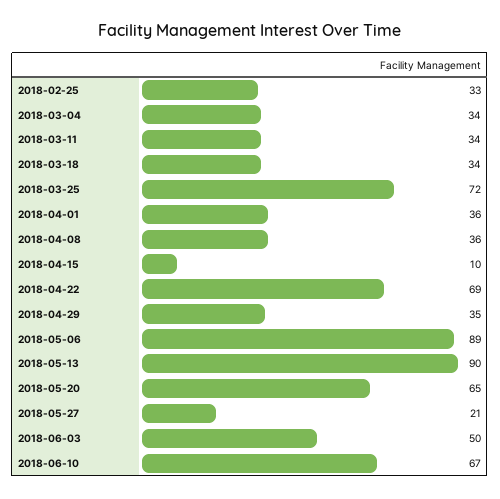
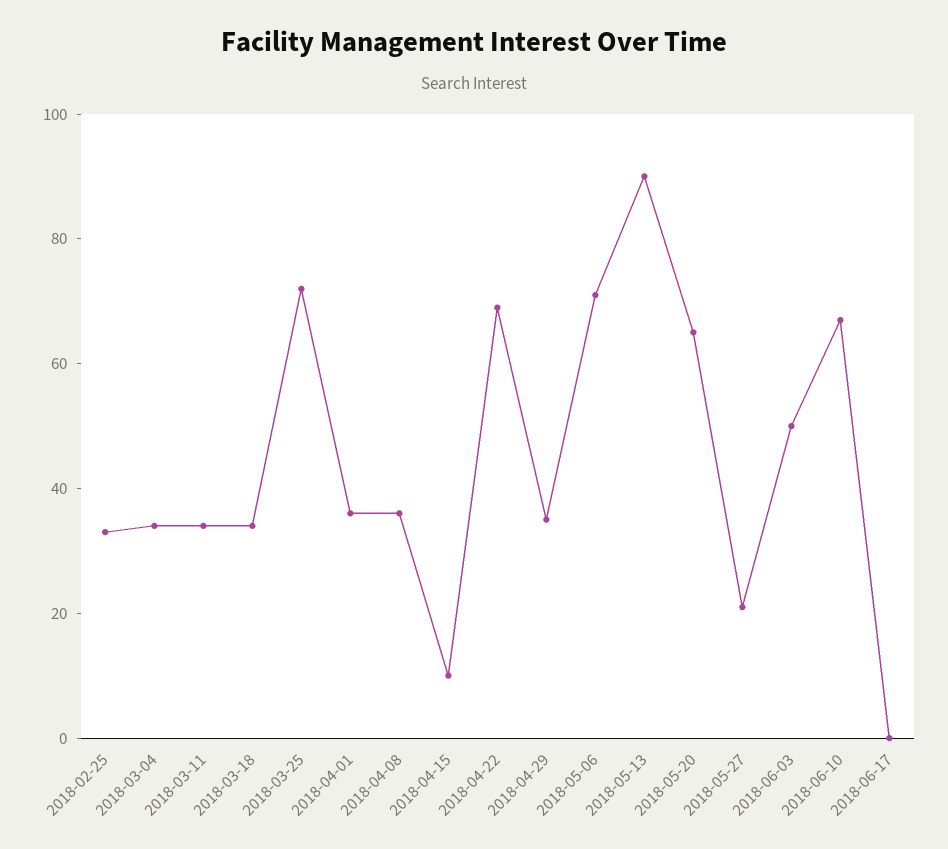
2018-05-06: 89 -> 70
2018-06-17: none -> 0

